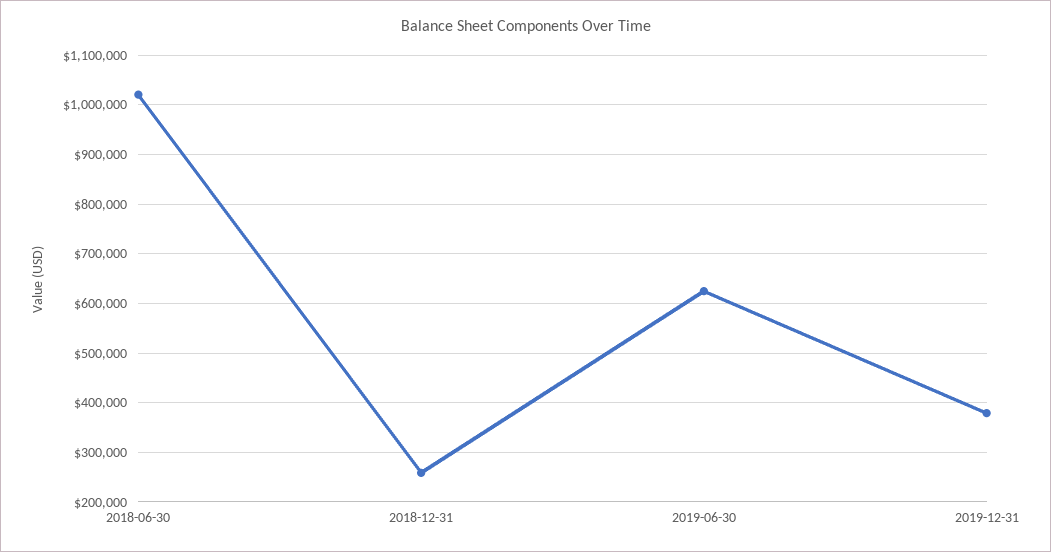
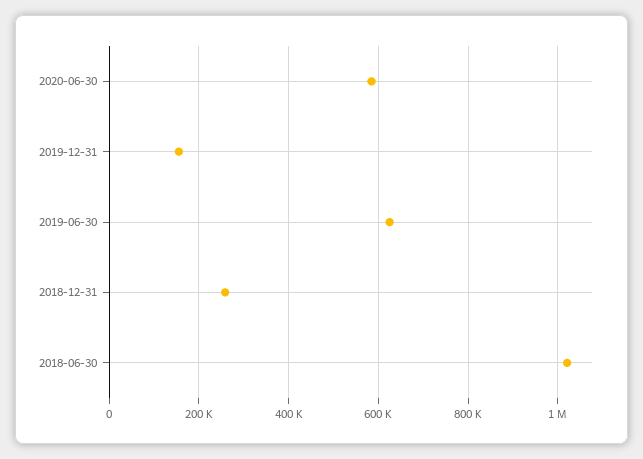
2019-12-31: 380000 -> 160000
2020-06-30: none -> 580000

